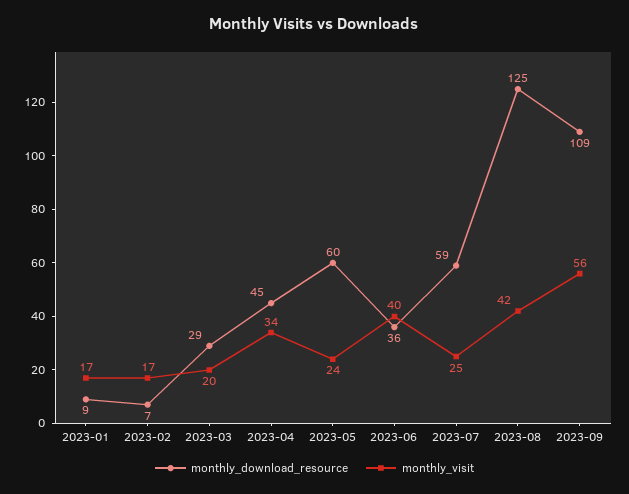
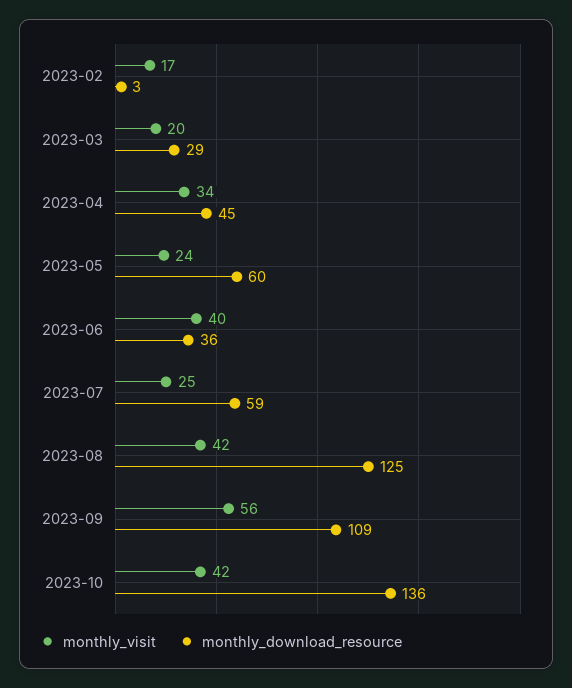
monthly_download_resource, 2023-01: 9 -> none
monthly_visit, 2023-01: 17 -> none
monthly_download_resource, 2023-02: 7 -> 3
monthly_visit, 2023-10: none -> 42
monthly_download_resource, 2023-10: none -> 136

